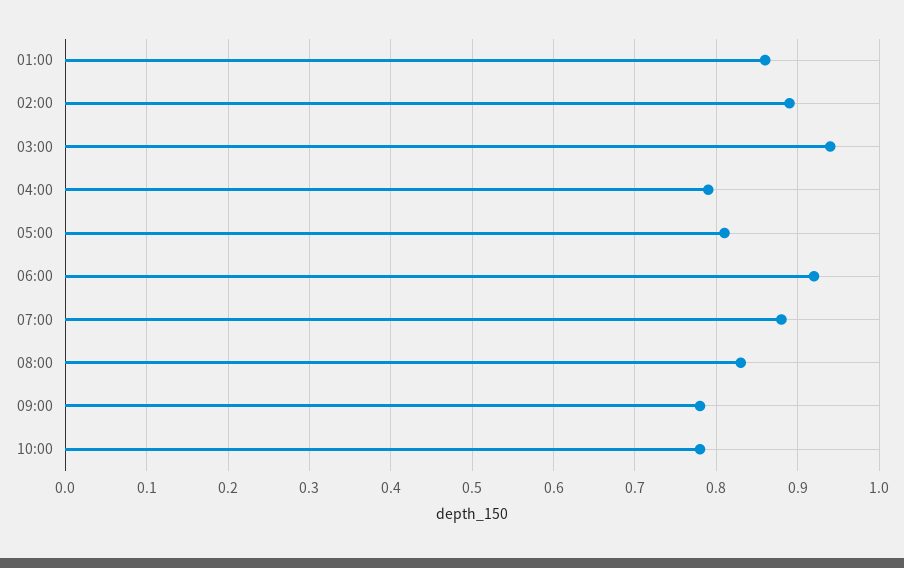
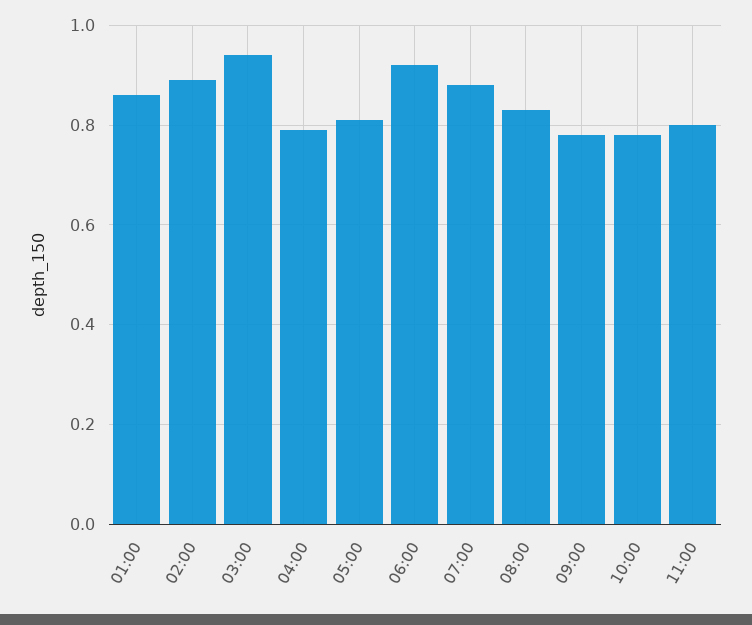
11:00: none -> 0.8

